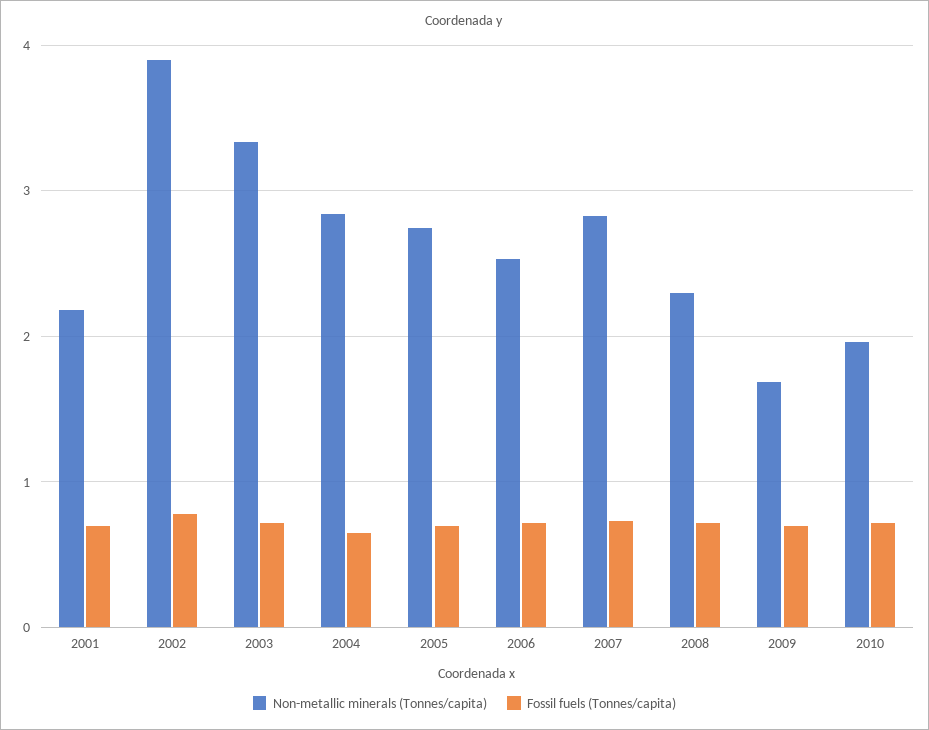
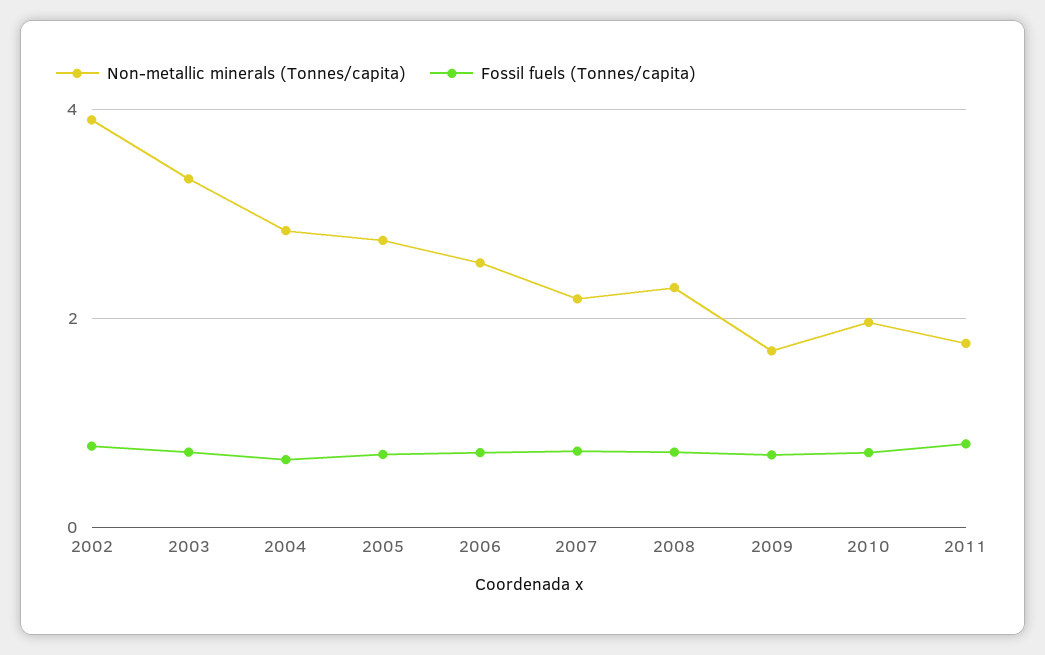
Non-metallic minerals (Tonnes/capita), 2001: 2.2 -> none
Fossil fuels (Tonnes/capita), 2001: 0.7 -> none
Non-metallic minerals (Tonnes/capita), 2007: 2.8 -> 2.2
Non-metallic minerals (Tonnes/capita), 2011: none -> 1.8
Fossil fuels (Tonnes/capita), 2011: none -> 0.8

